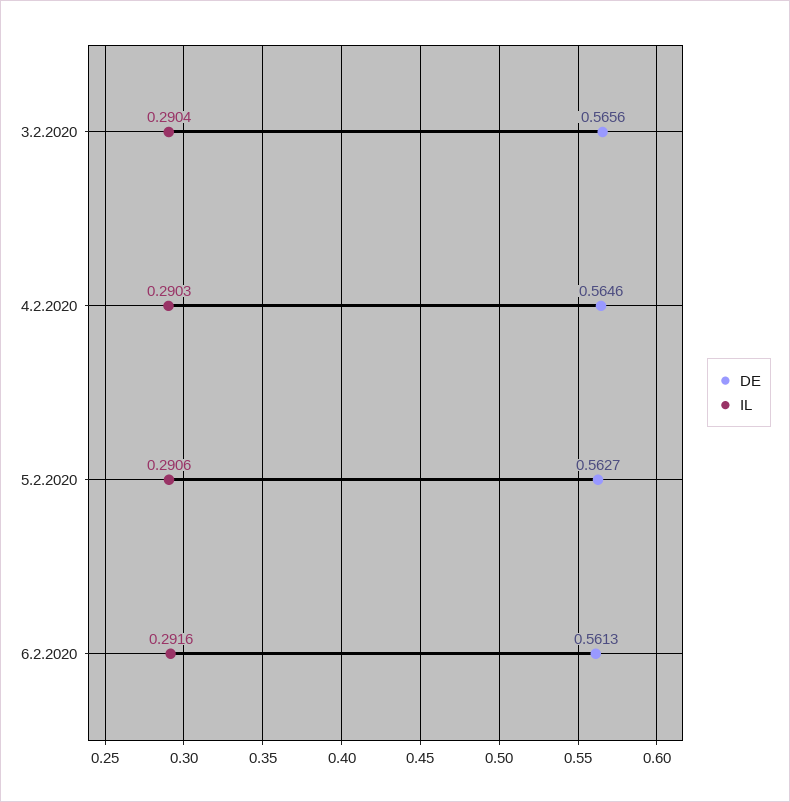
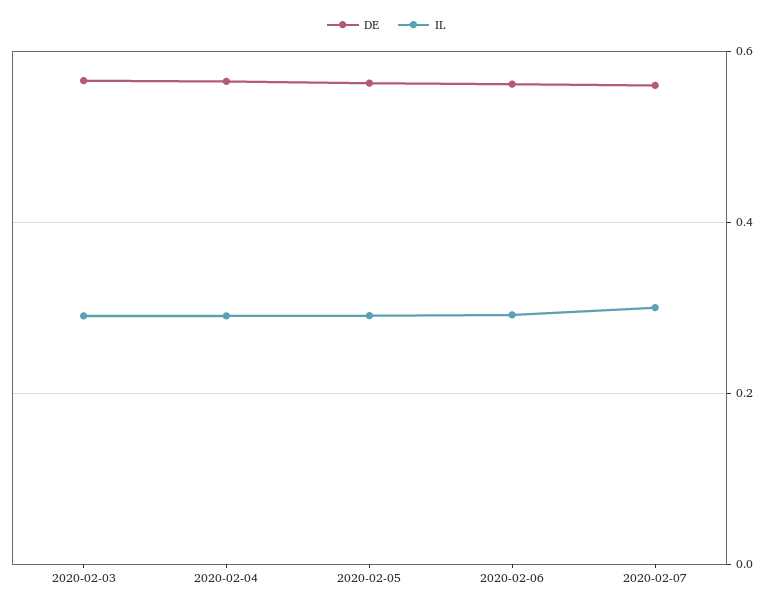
DE, 2020-02-07: none -> 0.56
IL, 2020-02-07: none -> 0.3

